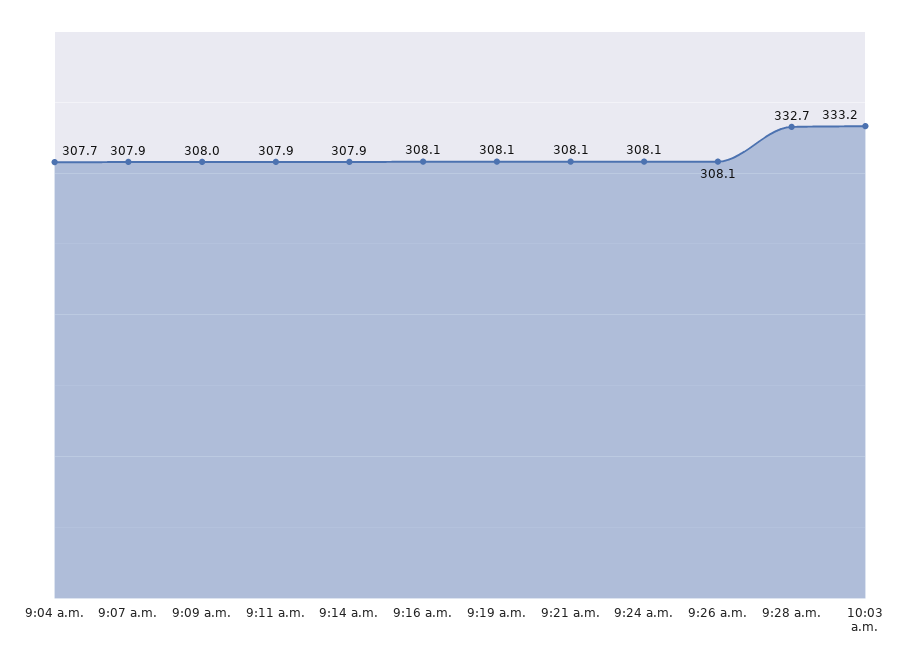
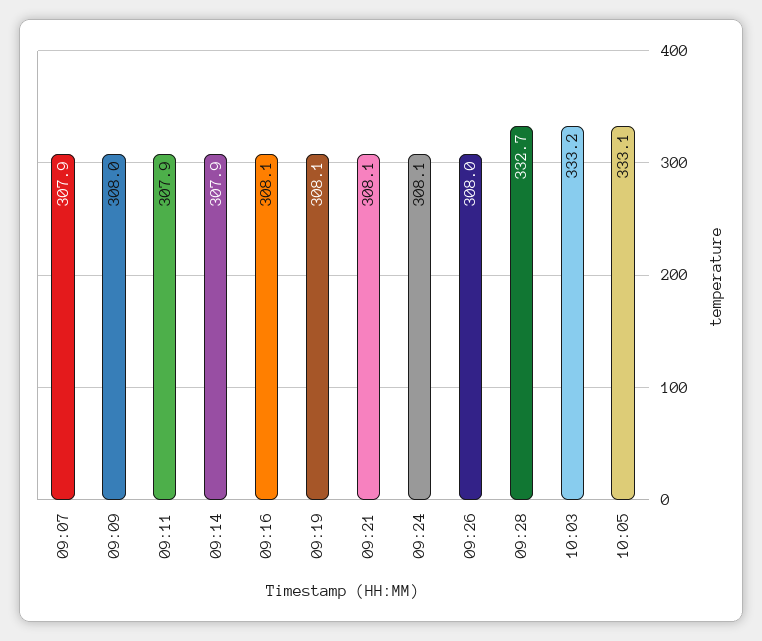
9:04 a.m.: 307.7 -> none
9:26 a.m.: 308.1 -> 308
10:05: none -> 333.1

